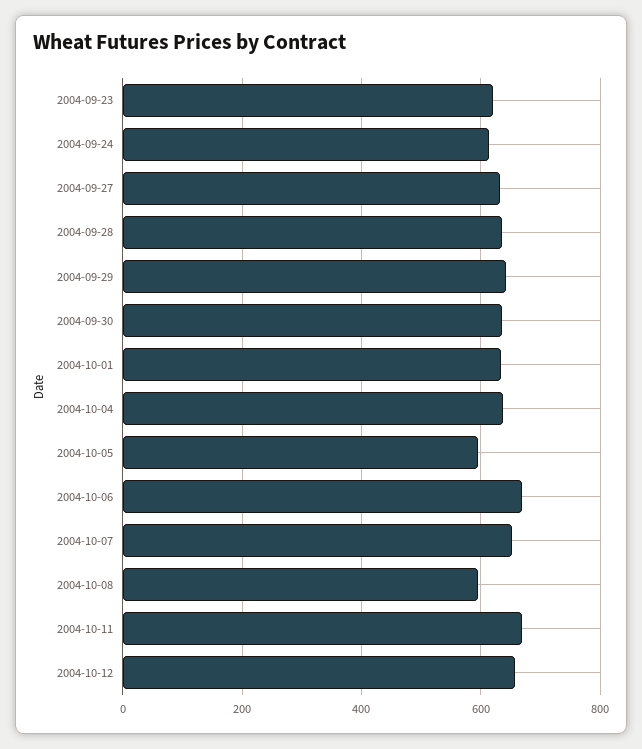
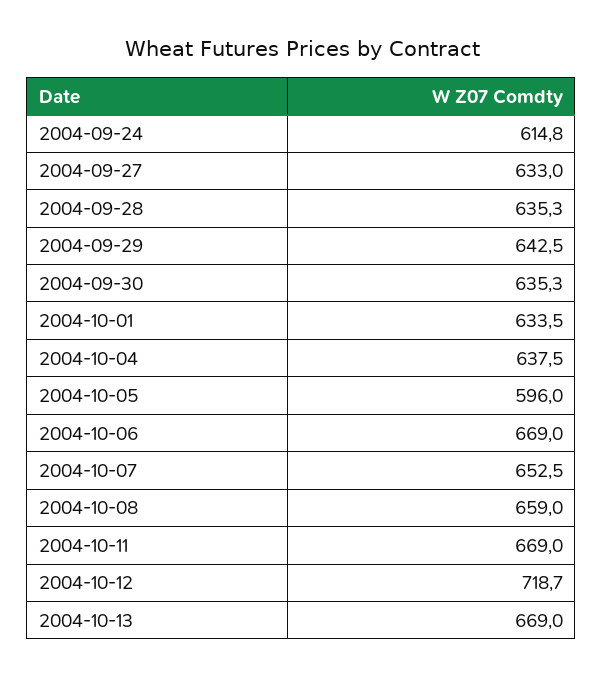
2004-09-23: 620 -> none
2004-10-08: 600 -> 659
2004-10-12: 660 -> 718.7
2004-10-13: none -> 669

